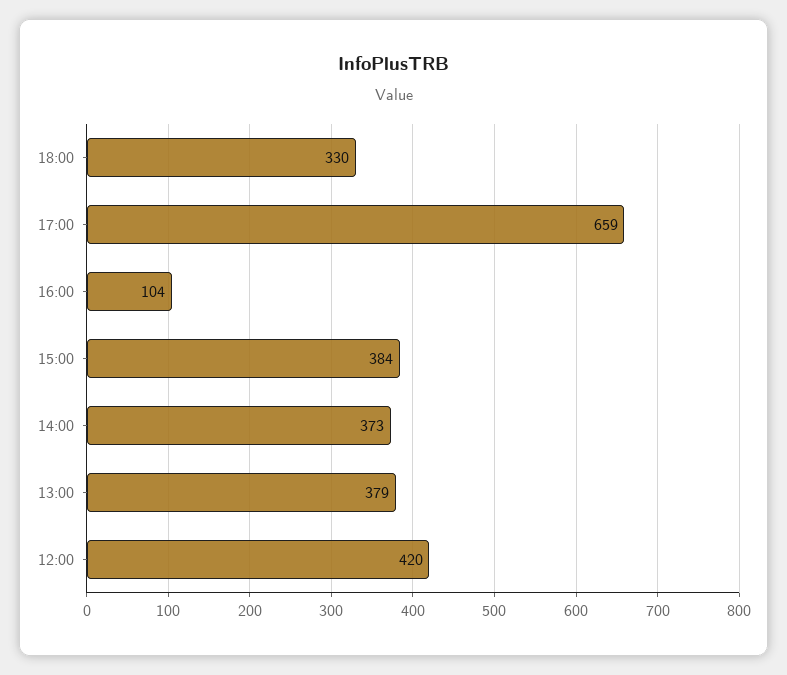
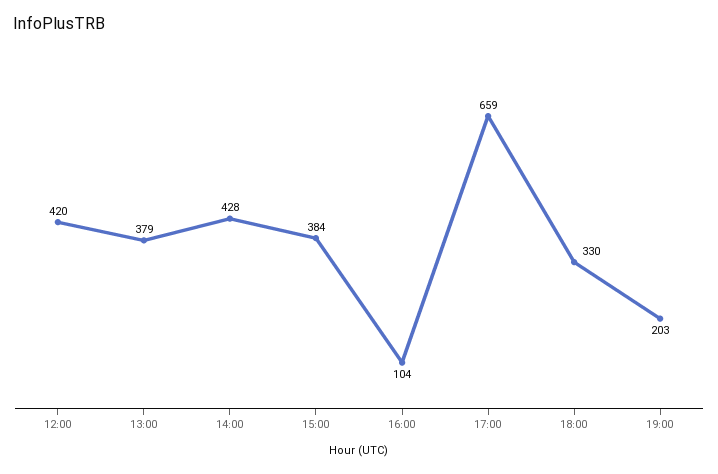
14:00: 373 -> 428
19:00: none -> 203

